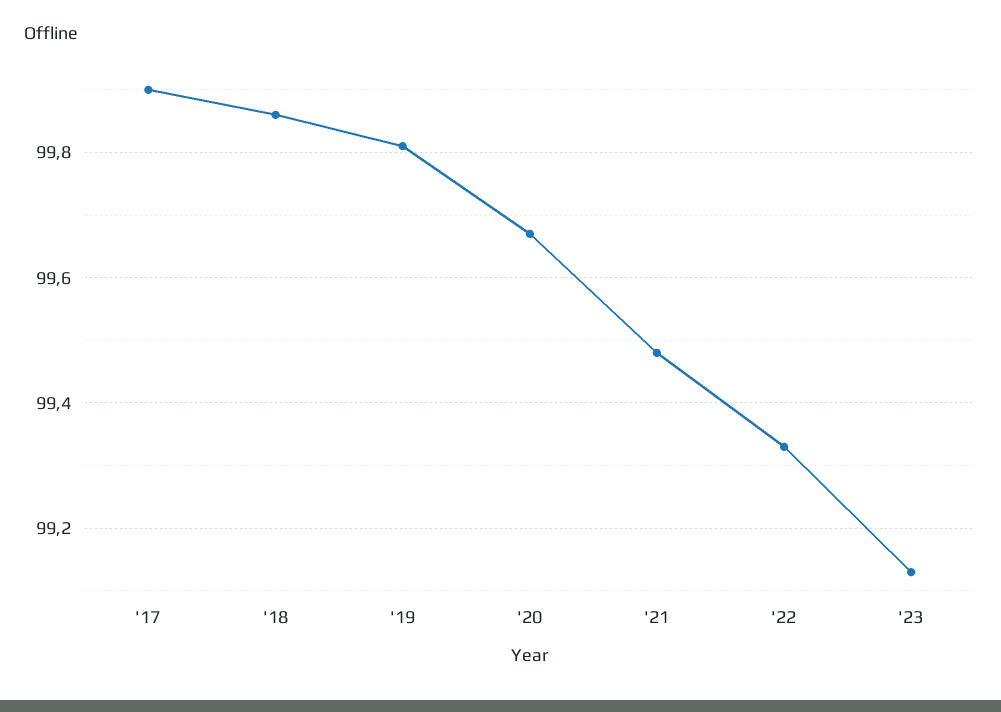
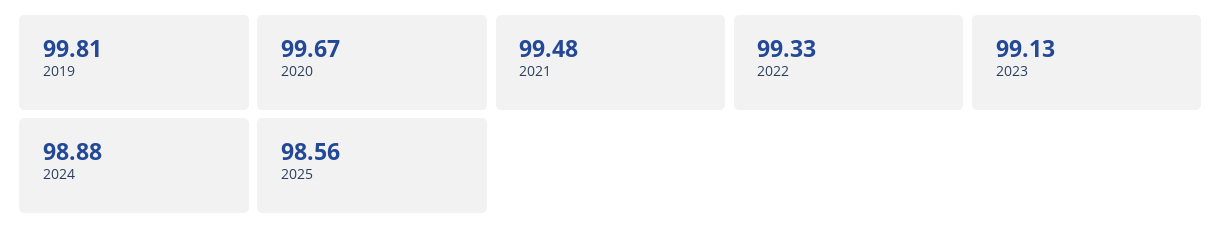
'17: 99.9 -> none
'18: 99.85 -> none
2024: none -> 98.88
2025: none -> 98.56

